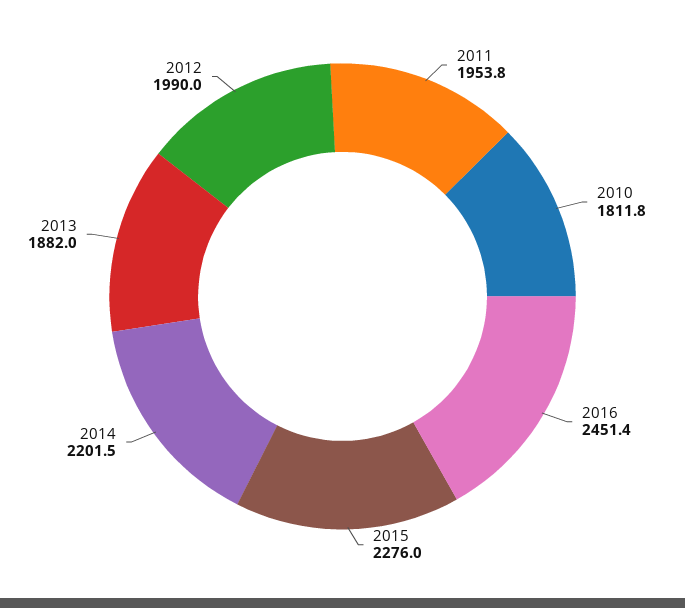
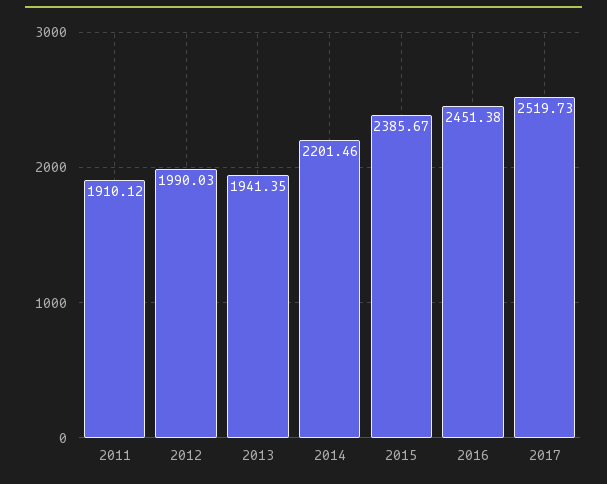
2011: 1953.8 -> 1910.12
2010: 1811.8 -> none
2015: 2276 -> 2385.67
2013: 1882 -> 1941.35
2017: none -> 2519.73

